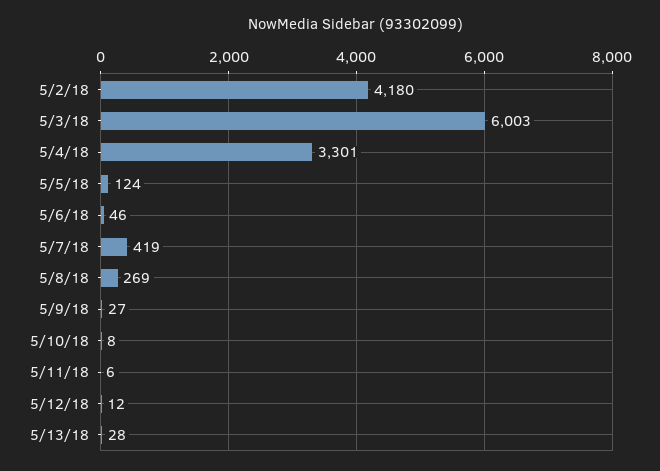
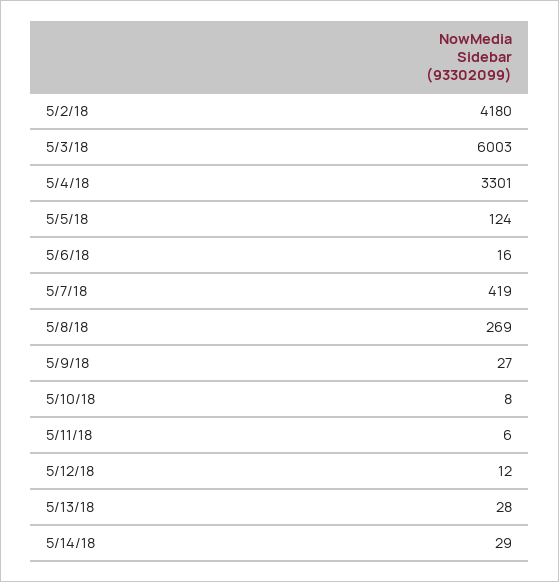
5/6/18: 46 -> 16
5/14/18: none -> 29

